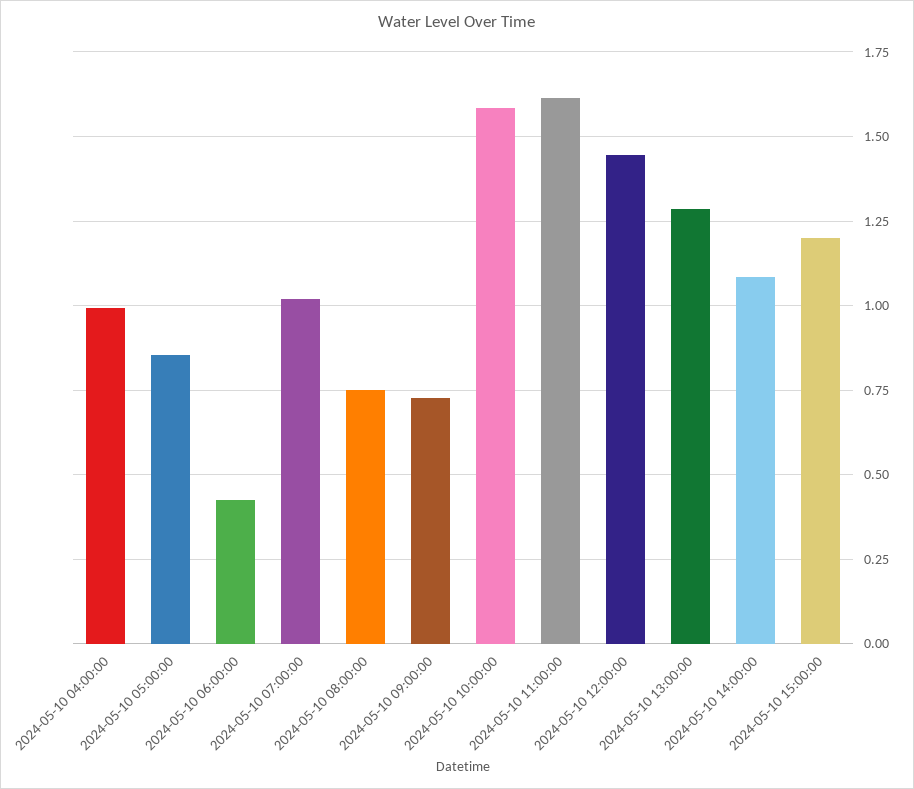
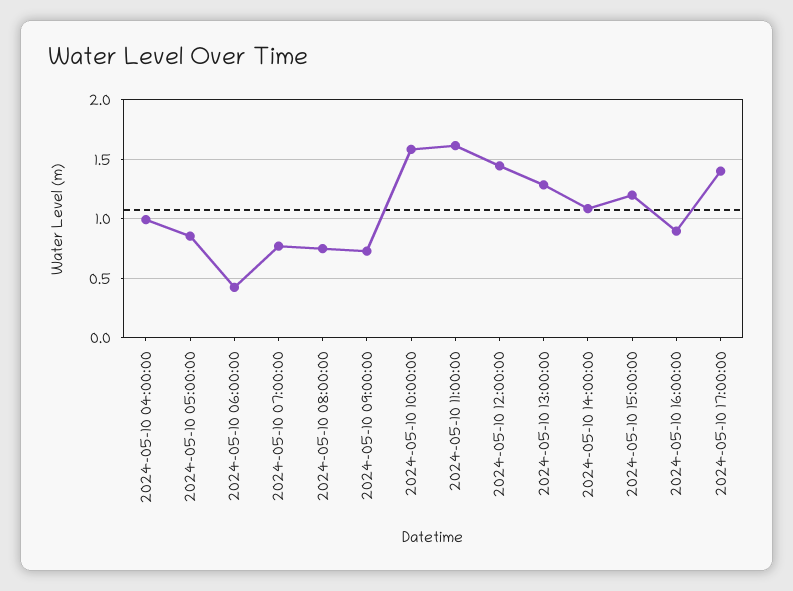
2024-05-10 07:00:00: 1.025 -> 0.8
2024-05-10 16:00:00: none -> 0.9
2024-05-10 17:00:00: none -> 1.4

